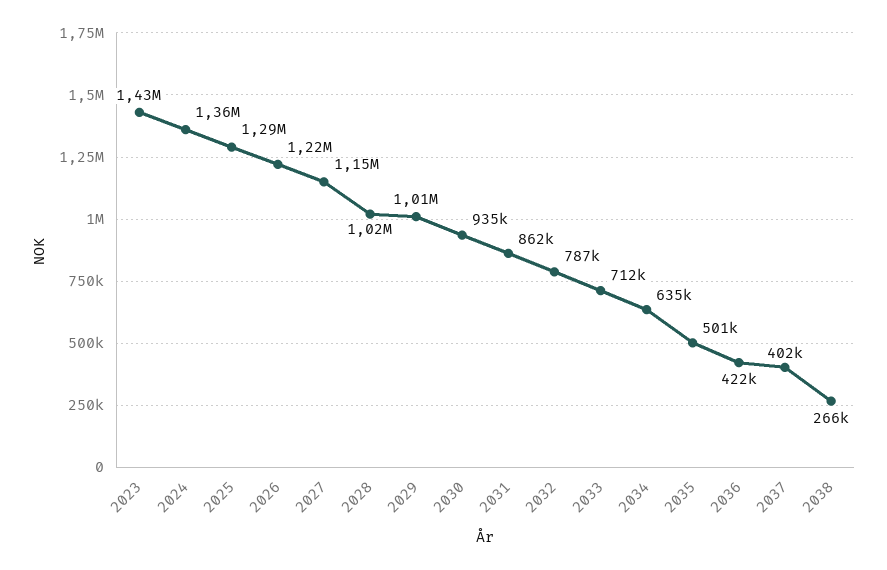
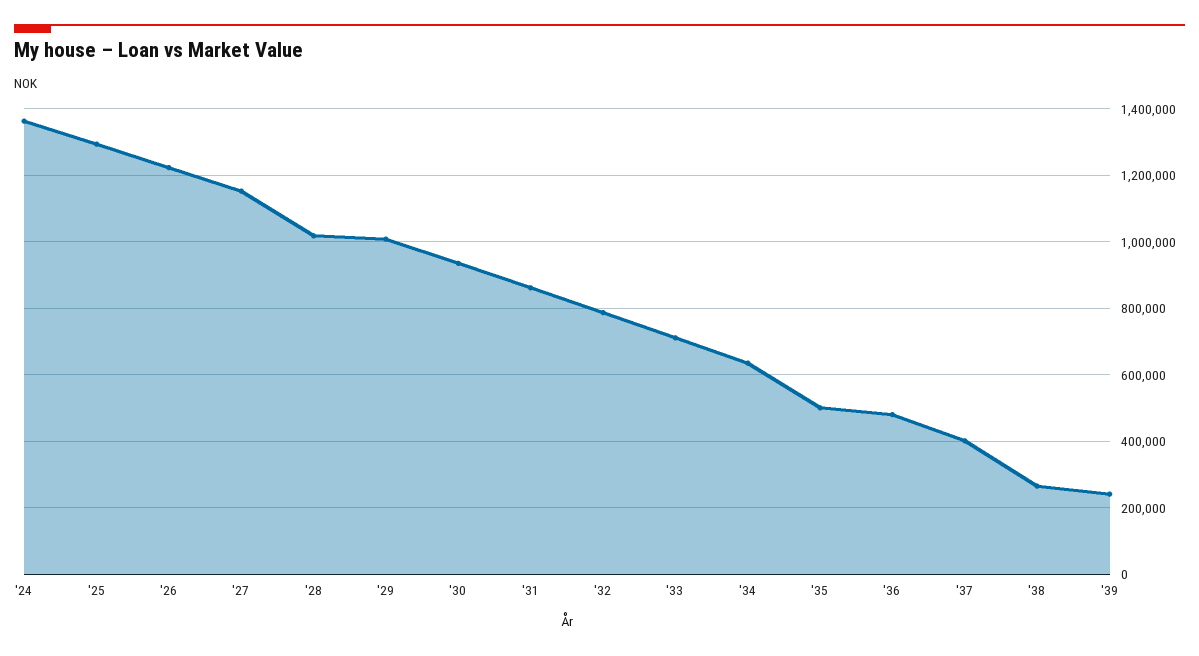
2023: 1430000 -> none
2036: 422000 -> 480000
'39: none -> 240000

